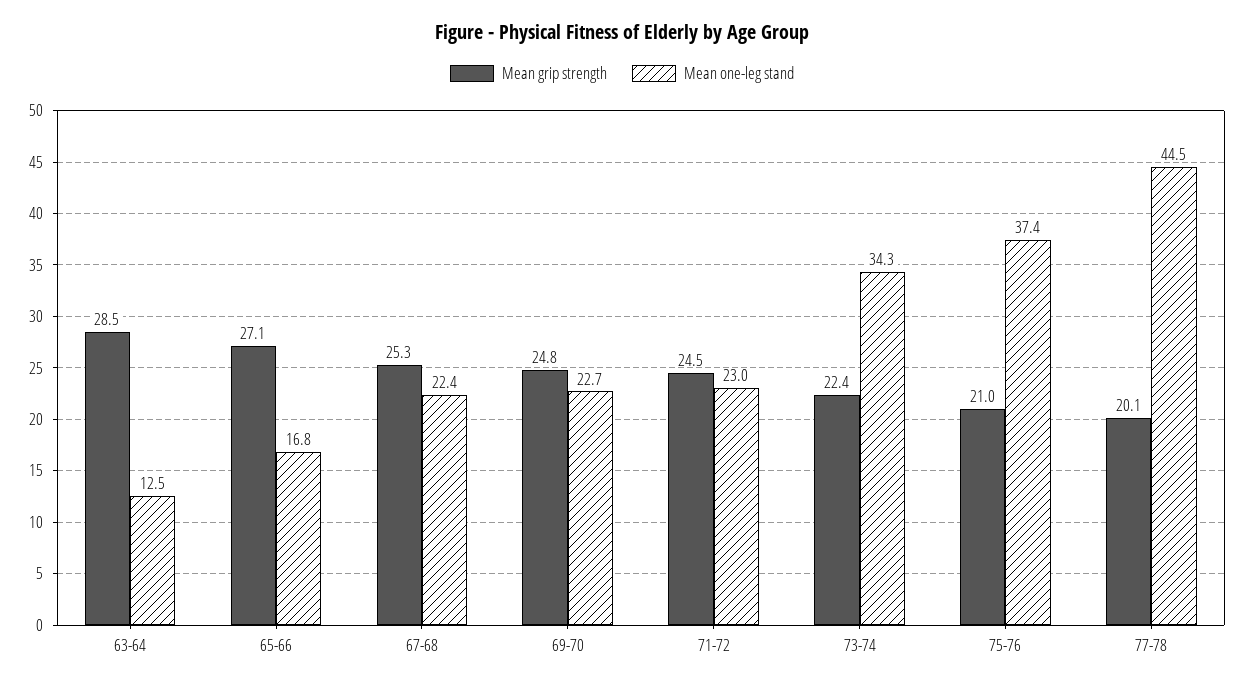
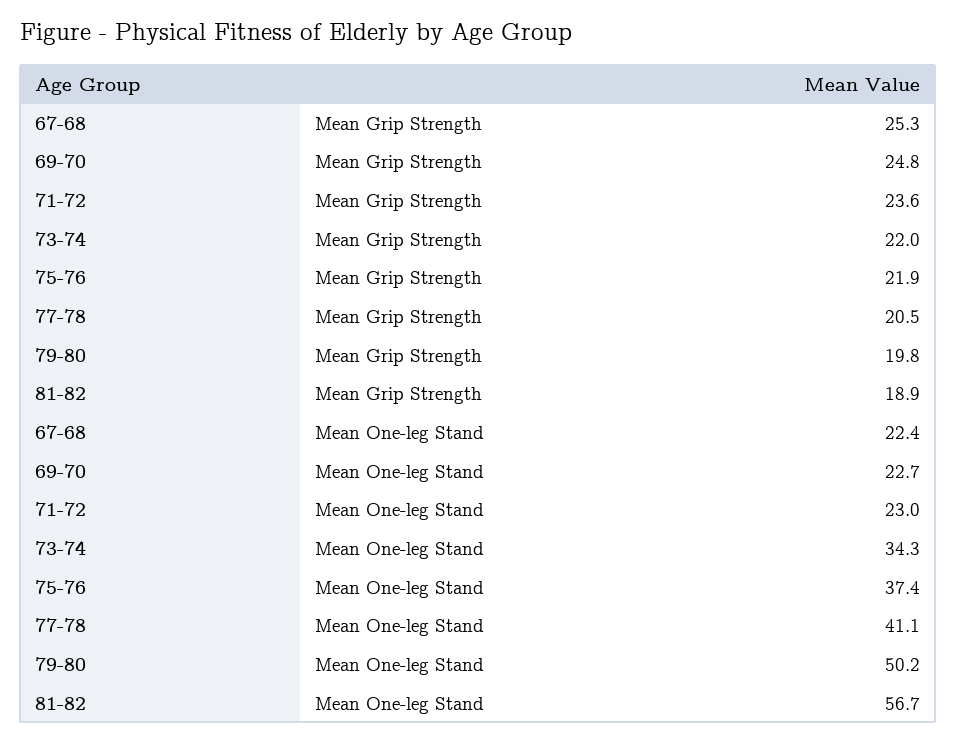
Mean grip strength, 63-64: 28.5 -> none
Mean one-leg stand, 63-64: 12.5 -> none
Mean grip strength, 65-66: 27.1 -> none
Mean one-leg stand, 65-66: 16.8 -> none
Mean grip strength, 71-72: 24.5 -> 23.6
Mean grip strength, 73-74: 22.4 -> 22
Mean grip strength, 75-76: 21 -> 21.9
Mean grip strength, 77-78: 20.1 -> 20.5
Mean one-leg stand, 77-78: 44.5 -> 41.1
Mean grip strength, 79-80: none -> 19.8
Mean grip strength, 81-82: none -> 18.9
Mean one-leg stand, 79-80: none -> 50.2
Mean one-leg stand, 81-82: none -> 56.7

